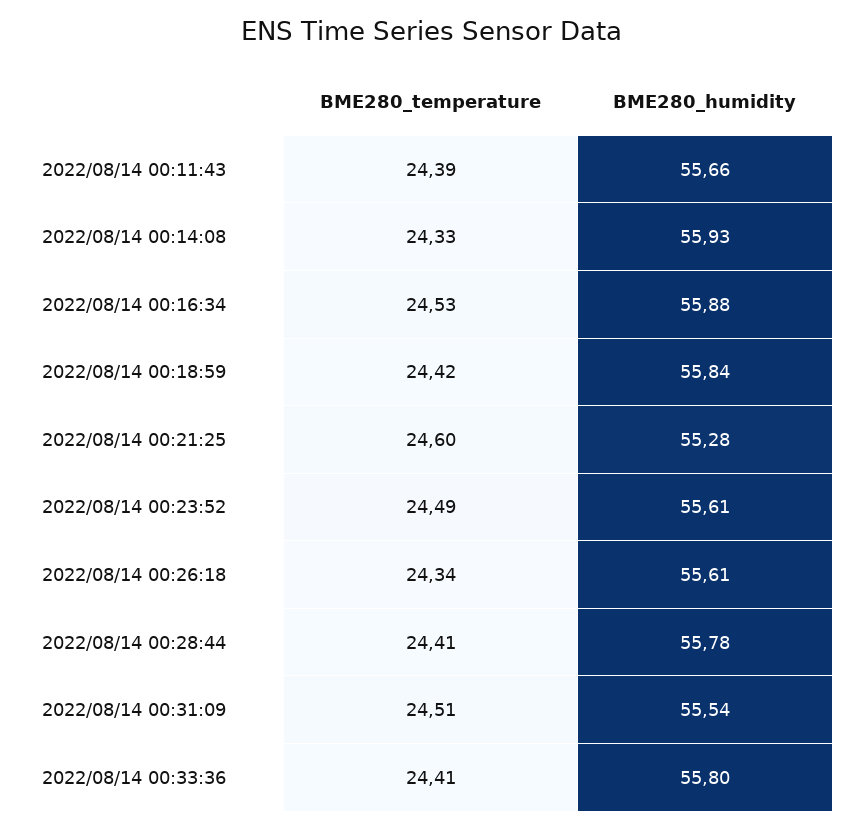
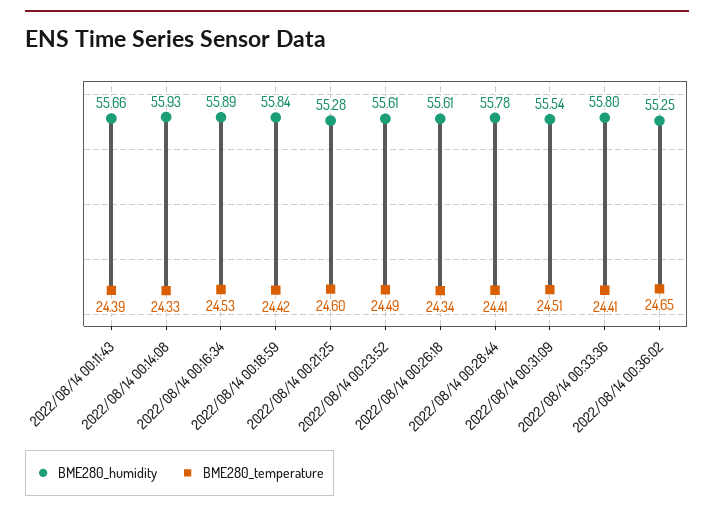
BME280_humidity, 2022/08/14 00:16:34: 55.88 -> 55.89
BME280_humidity, 2022/08/14 00:36:02: none -> 55.25
BME280_temperature, 2022/08/14 00:36:02: none -> 24.65

